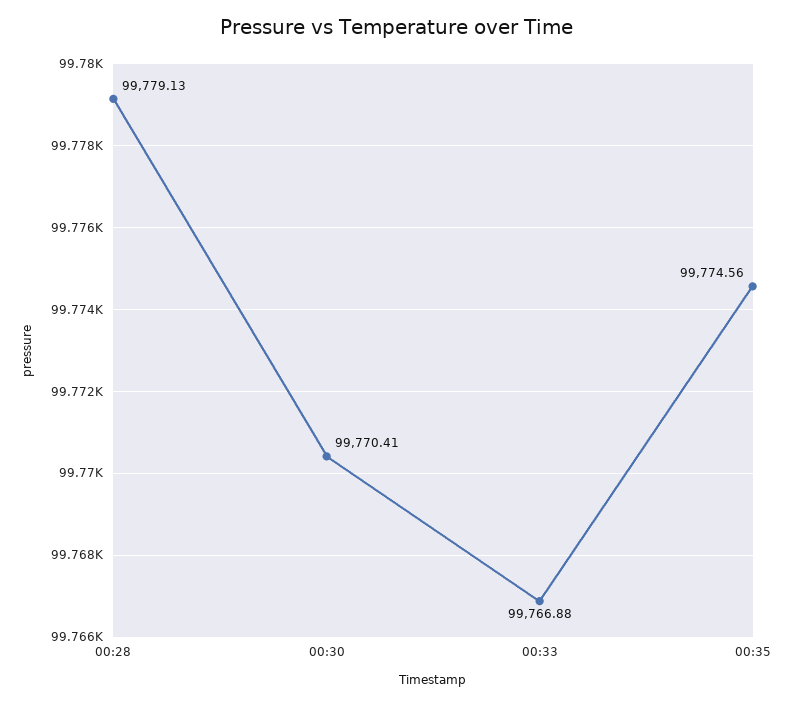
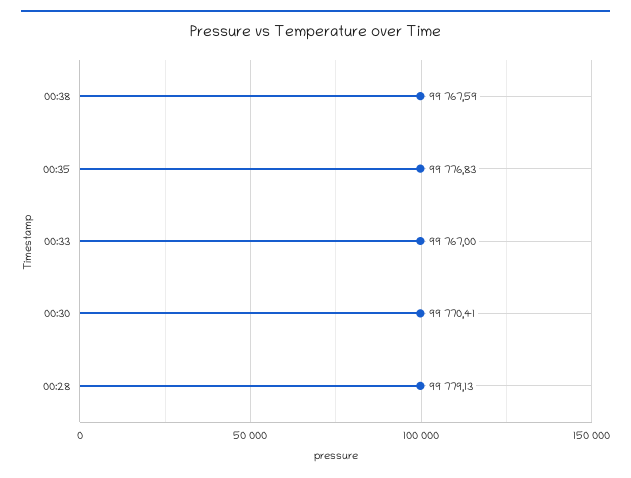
00:33: 99766.88 -> 99767
00:35: 99774.56 -> 99776.83
00:38: none -> 99767.59

